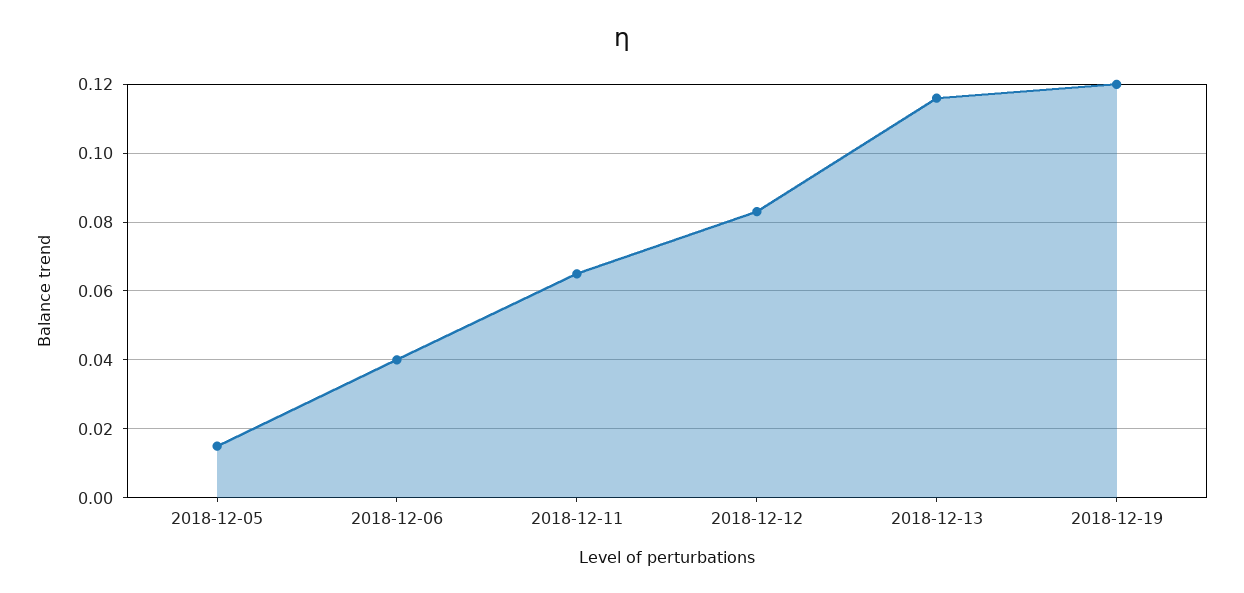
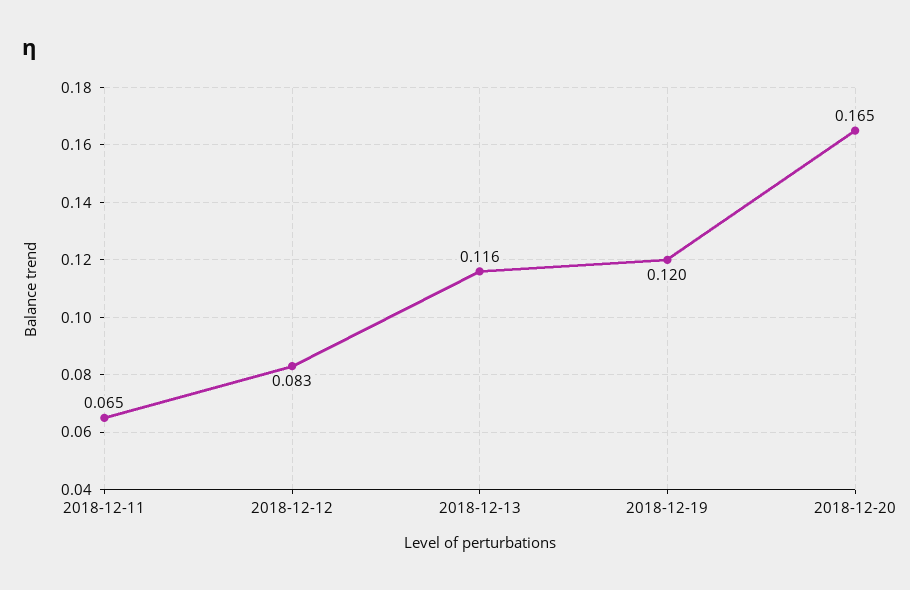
2018-12-05: 0.015 -> none
2018-12-06: 0.04 -> none
2018-12-20: none -> 0.165

